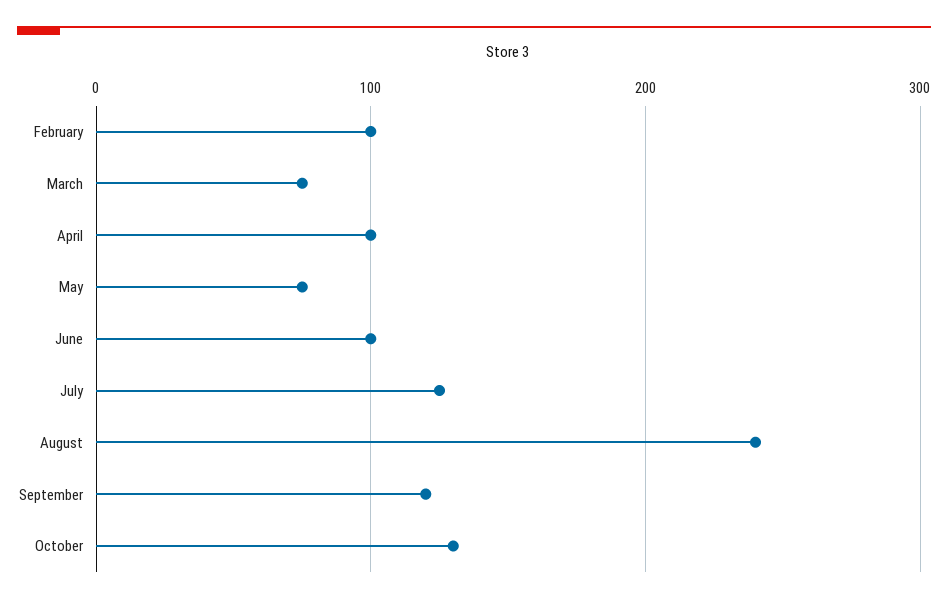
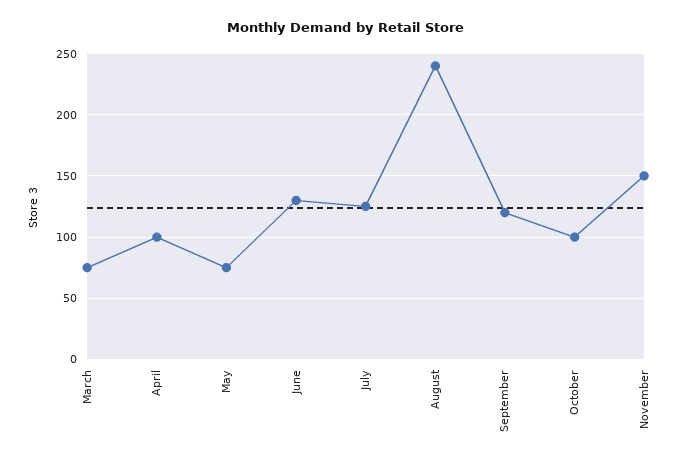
February: 100 -> none
June: 100 -> 130
October: 130 -> 100
November: none -> 150

